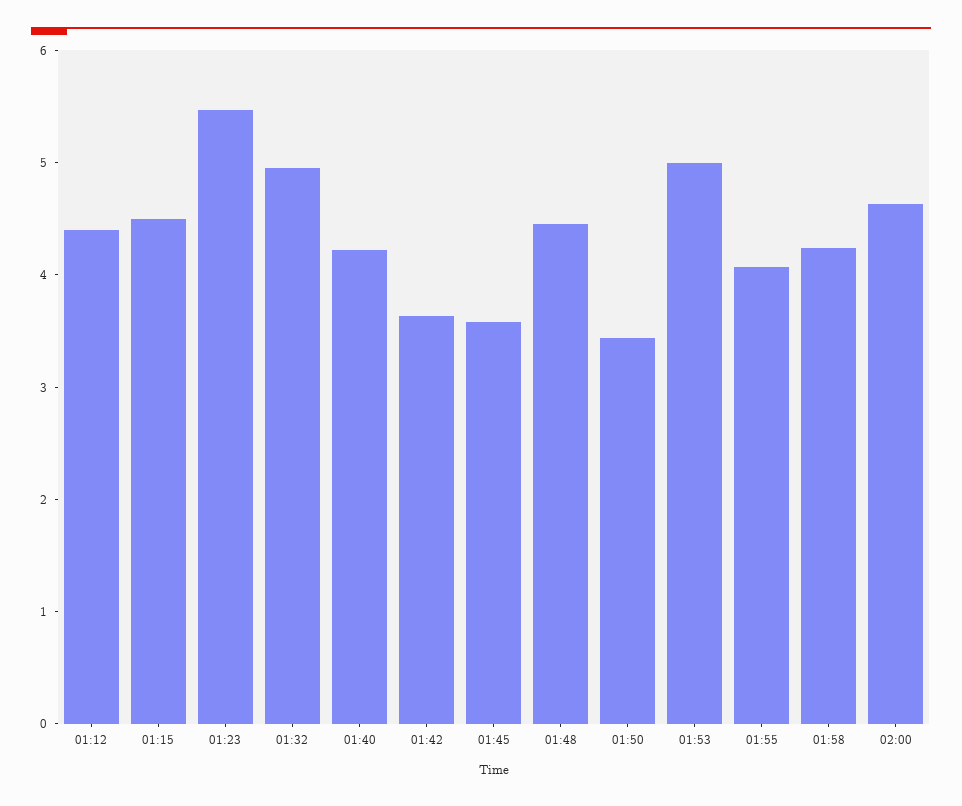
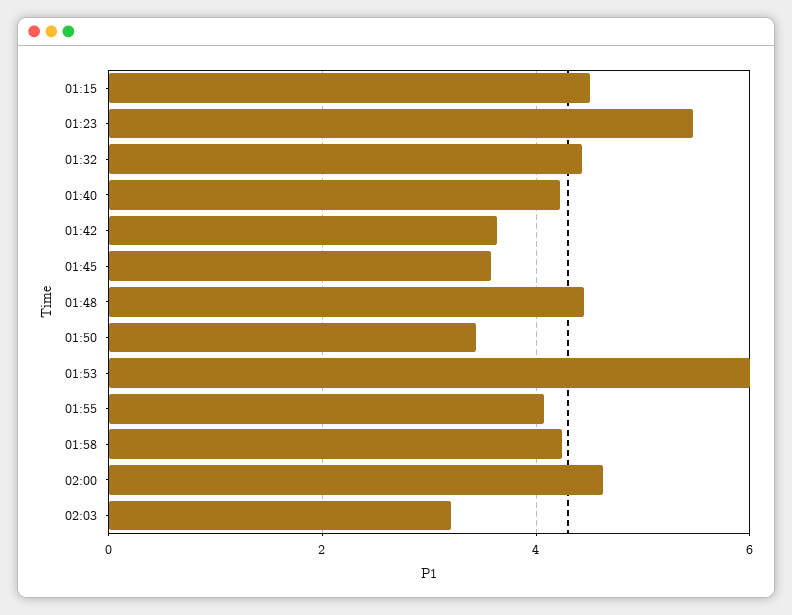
01:12: 4.4 -> none
01:32: 5 -> 4.4
01:53: 5 -> 6
02:03: none -> 3.2

